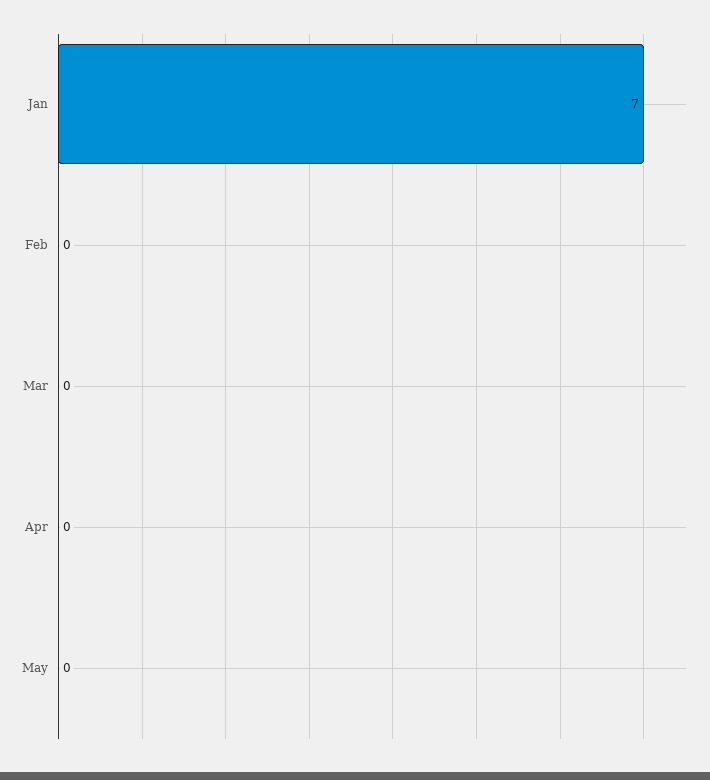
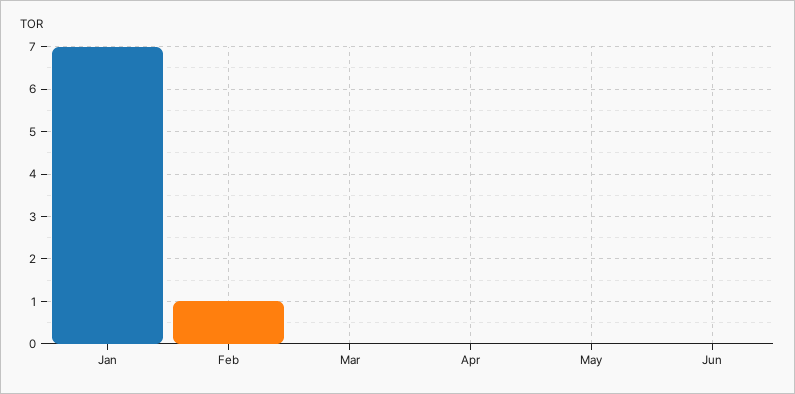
Feb: 0 -> 1
Jun: none -> 0

